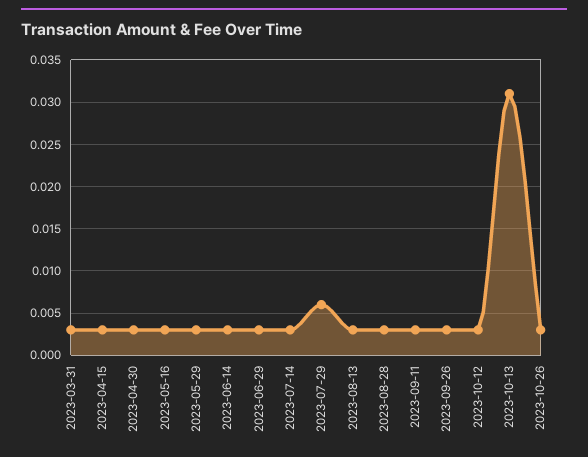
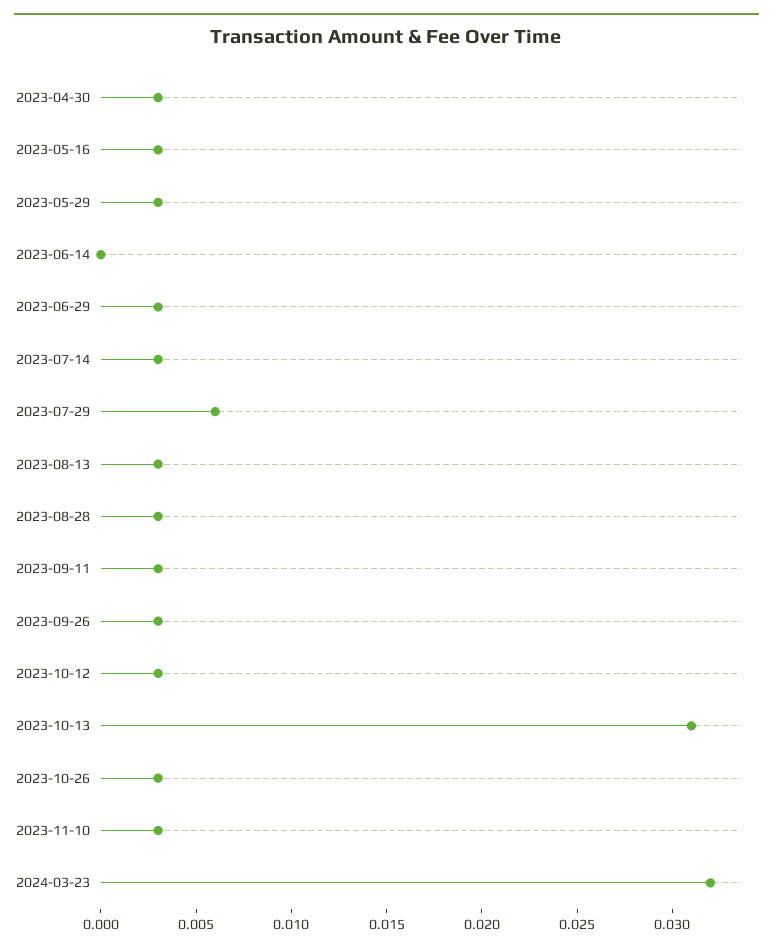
2023-03-31: 0.003 -> none
2023-04-15: 0.003 -> none
2023-06-14: 0.003 -> 0
2023-11-10: none -> 0.003
2024-03-23: none -> 0.032

